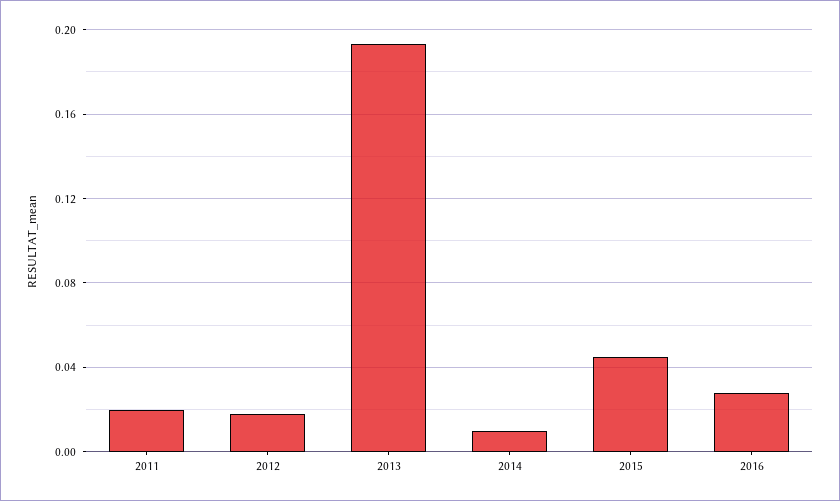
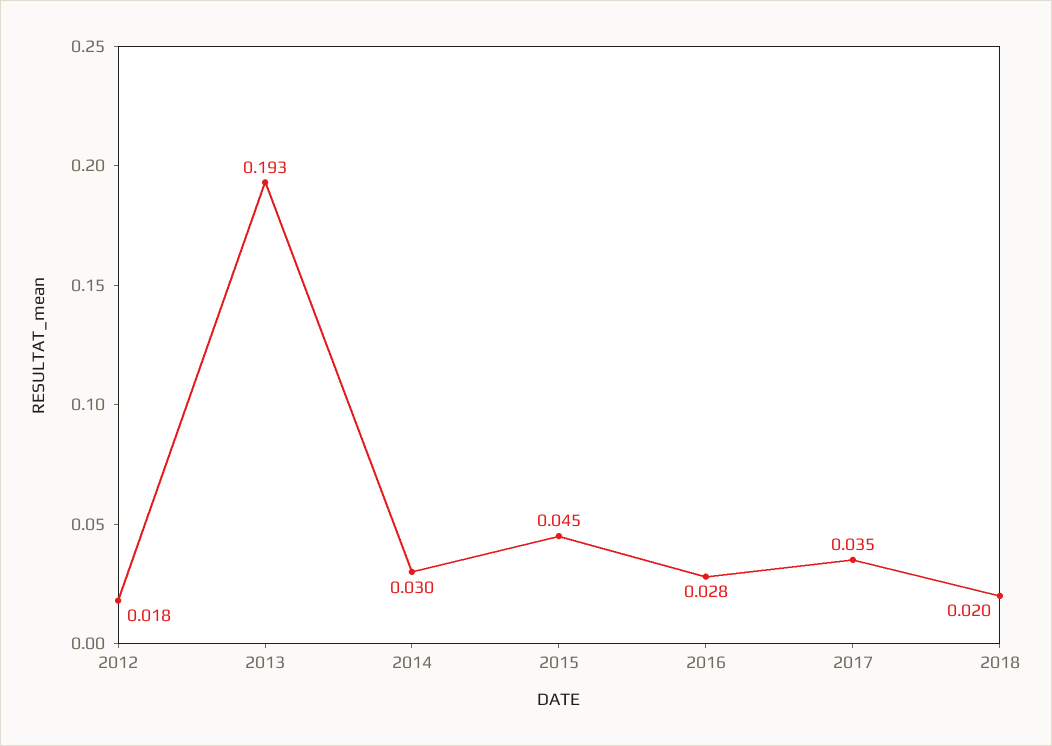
2011: 0.02 -> none
2014: 0.01 -> 0.03
2017: none -> 0.035
2018: none -> 0.02

